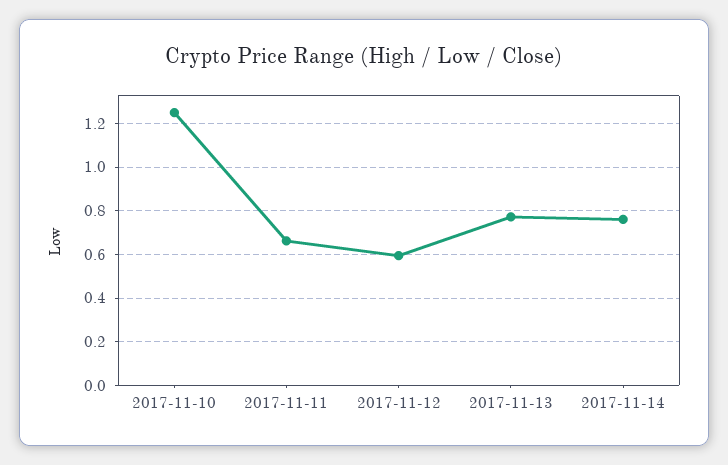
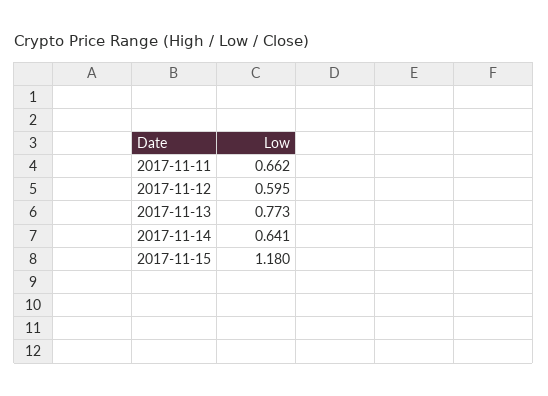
2017-11-10: 1.25 -> none
2017-11-14: 0.75 -> 0.641
2017-11-15: none -> 1.18

